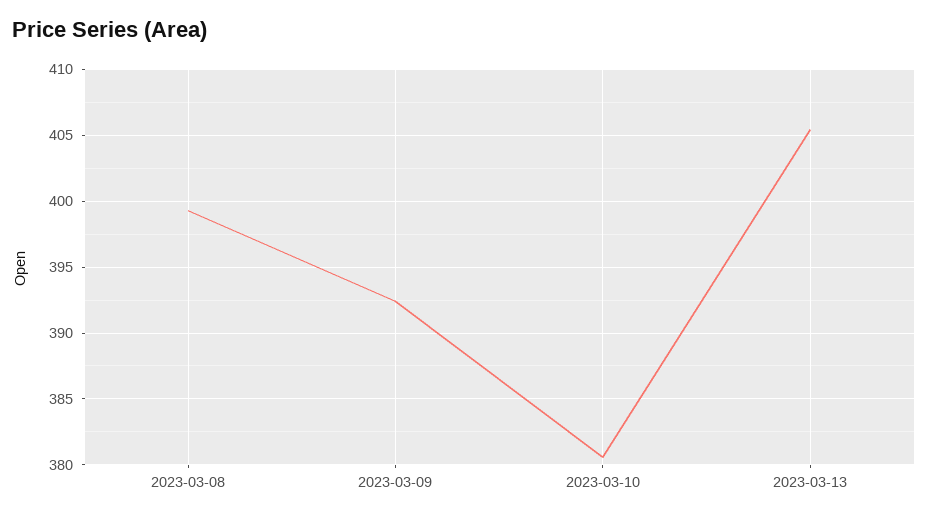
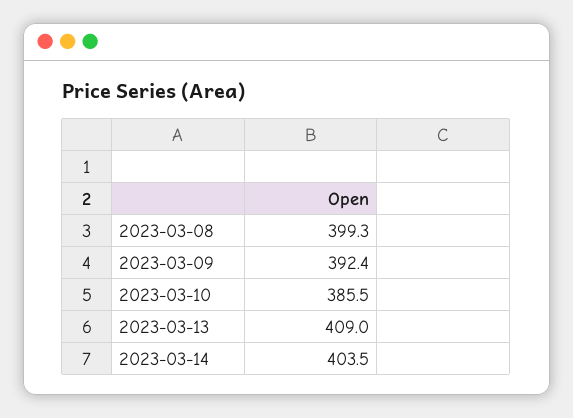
2023-03-10: 380.5 -> 385.5
2023-03-13: 405.5 -> 409
2023-03-14: none -> 403.5

